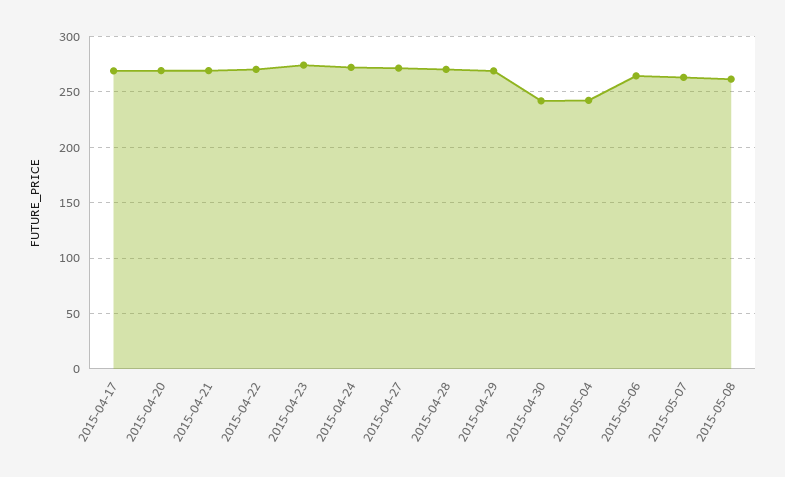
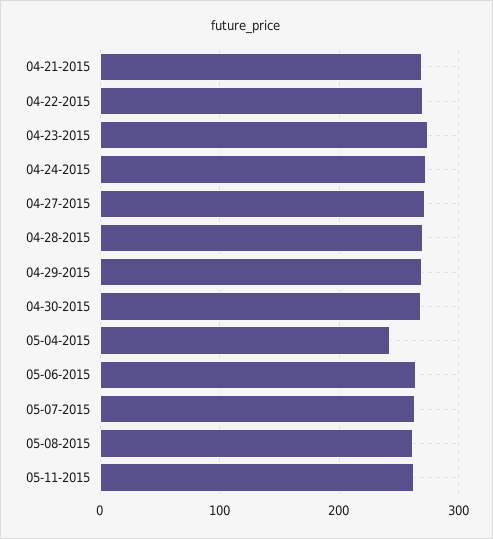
2015-04-17: 270 -> none
2015-04-20: 270 -> none
2015-04-30: 240 -> 270
05-11-2015: none -> 260

